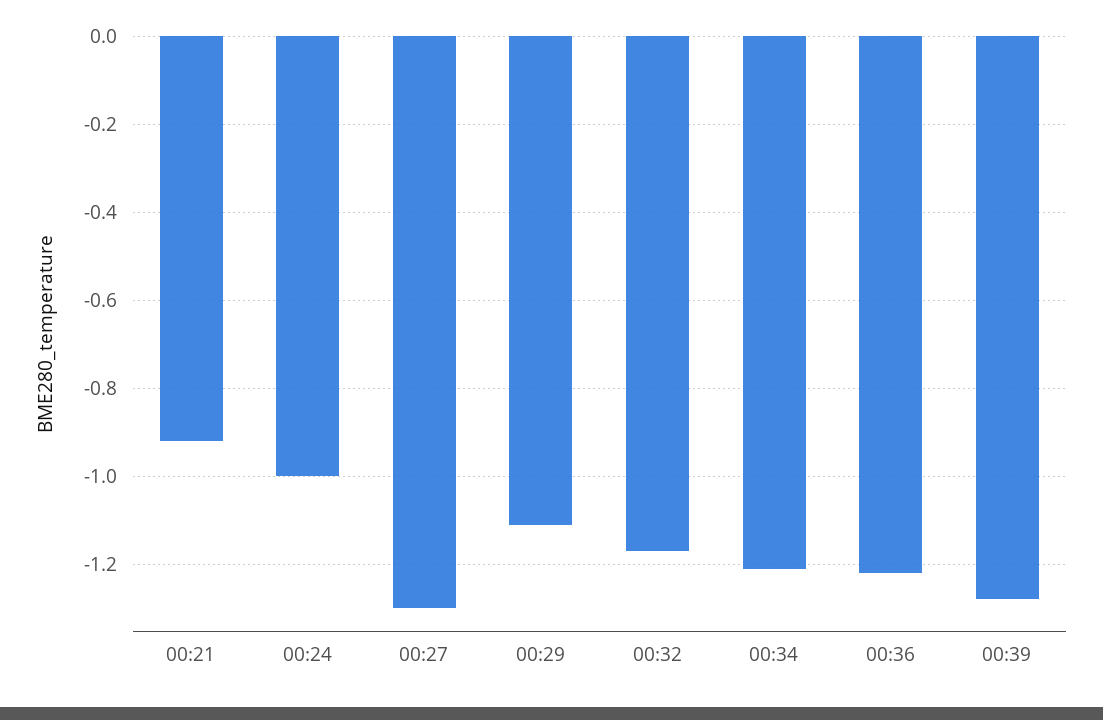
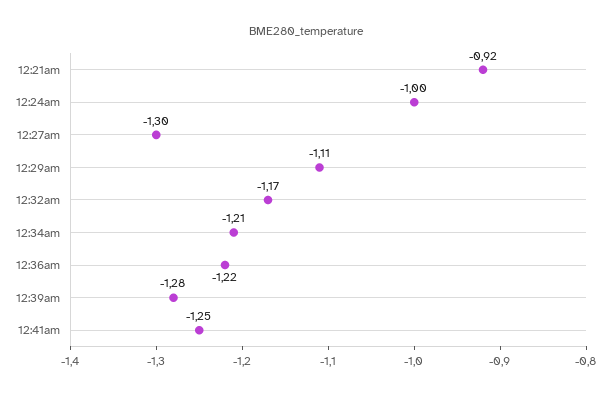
12:41am: none -> -1.25

